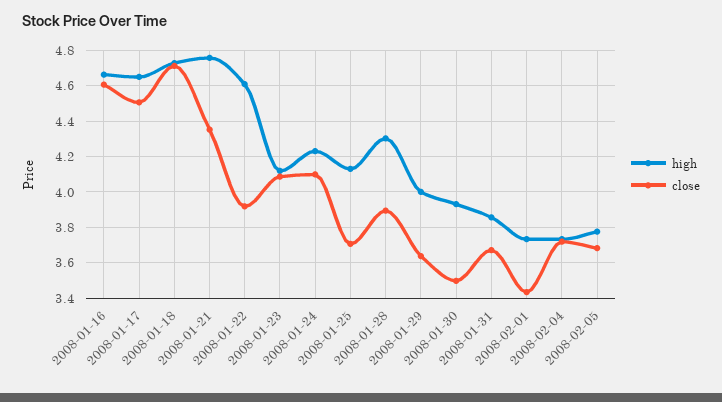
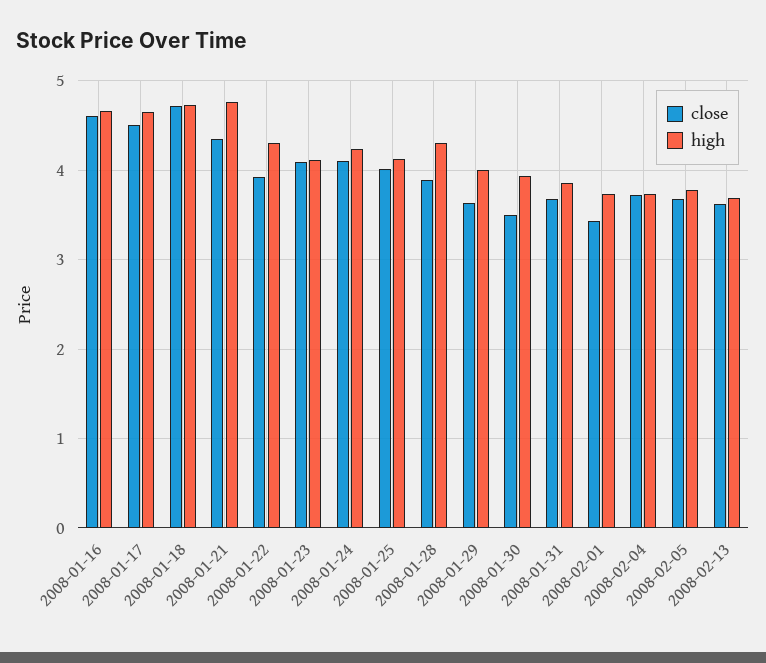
high, 2008-01-22: 4.6 -> 4.3
close, 2008-01-25: 3.7 -> 4
close, 2008-02-13: none -> 3.6
high, 2008-02-13: none -> 3.7

